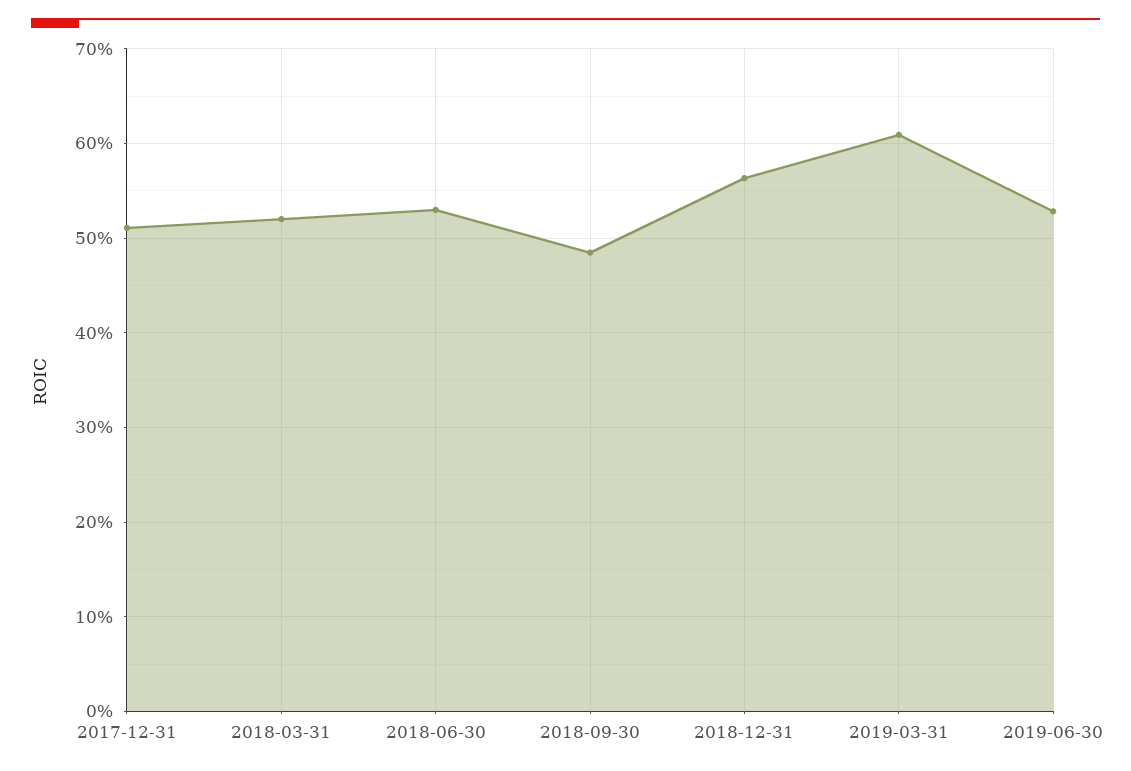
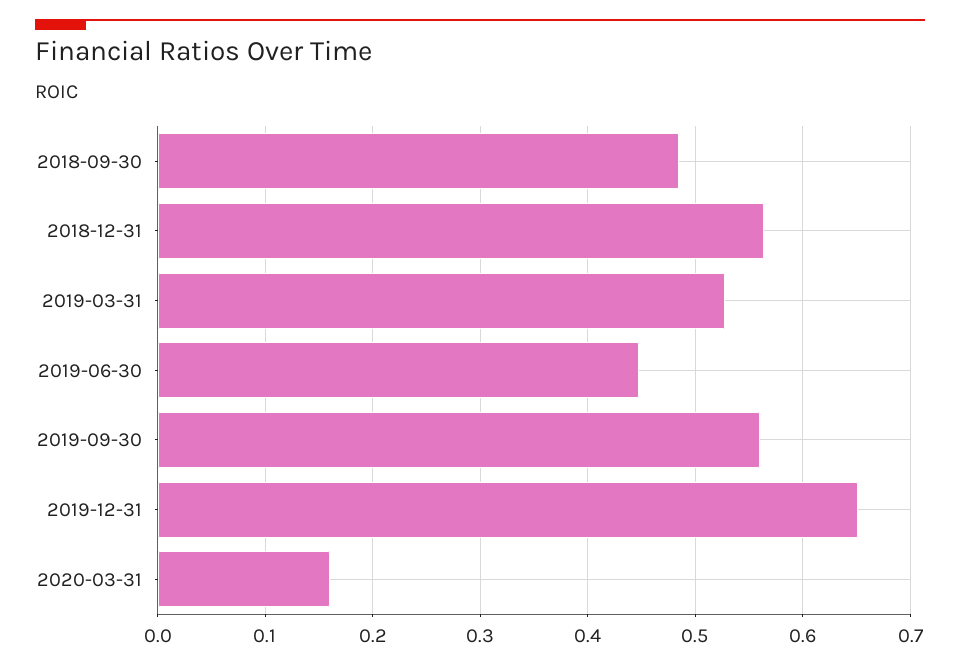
2017-12-31: 0.51 -> none
2018-03-31: 0.52 -> none
2018-06-30: 0.53 -> none
2019-03-31: 0.61 -> 0.53
2019-06-30: 0.53 -> 0.45
2019-09-30: none -> 0.56
2019-12-31: none -> 0.65
2020-03-31: none -> 0.16

